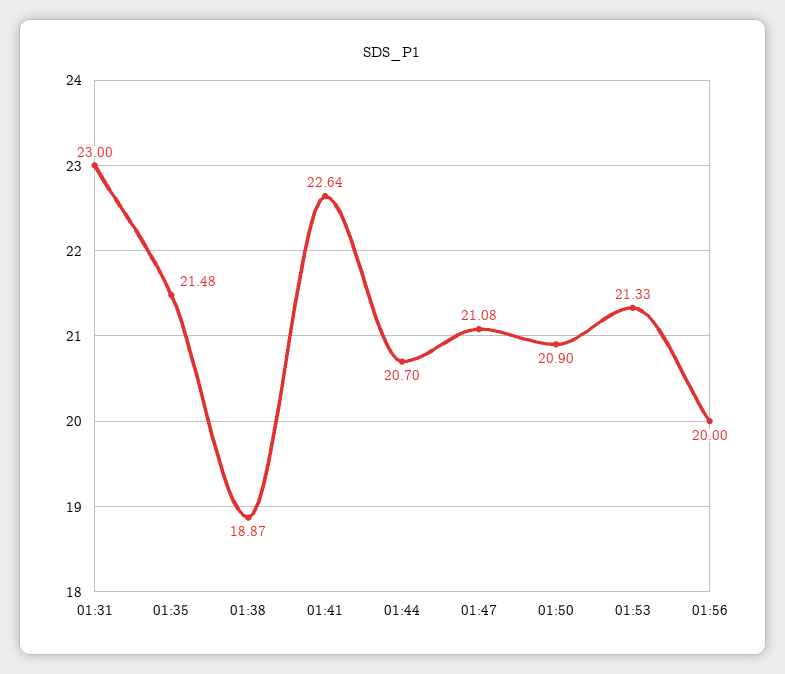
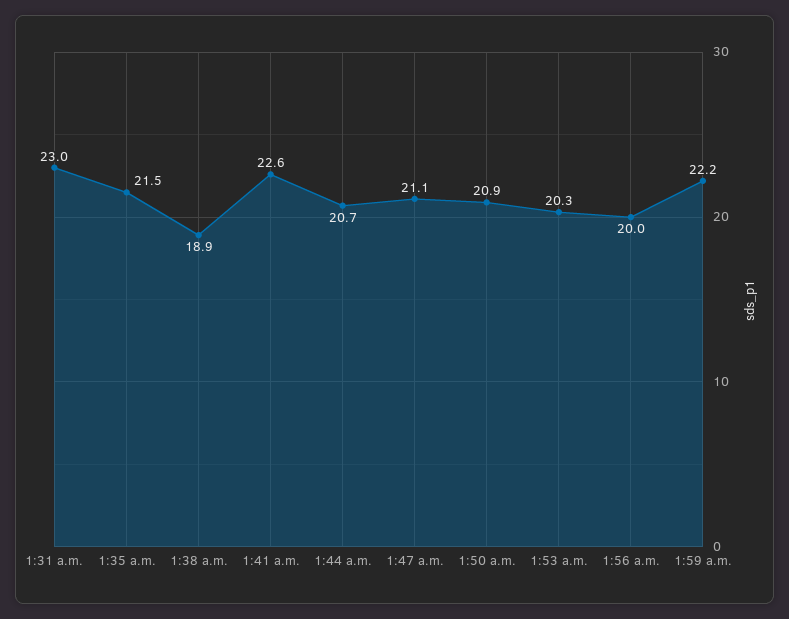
01:53: 21.33 -> 20.3
1:59 a.m.: none -> 22.2

